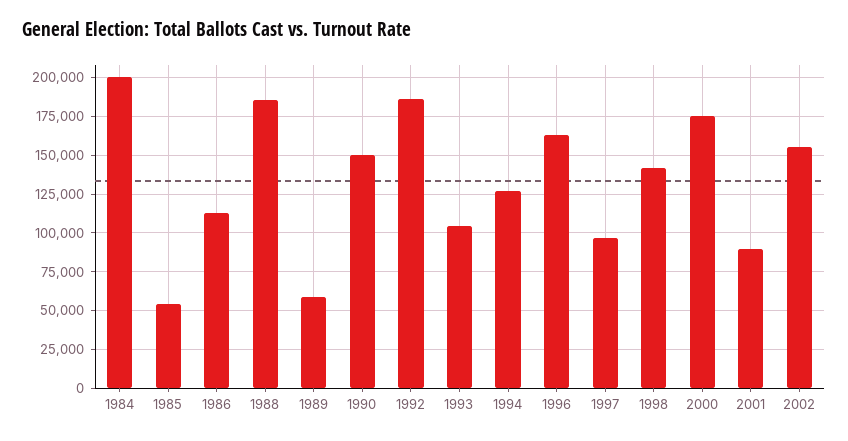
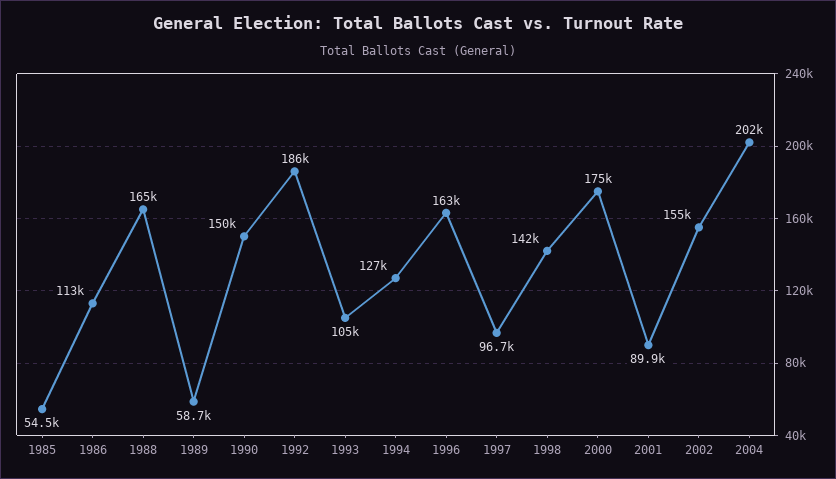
1984: 200000 -> none
1988: 185000 -> 165000
2004: none -> 202000

